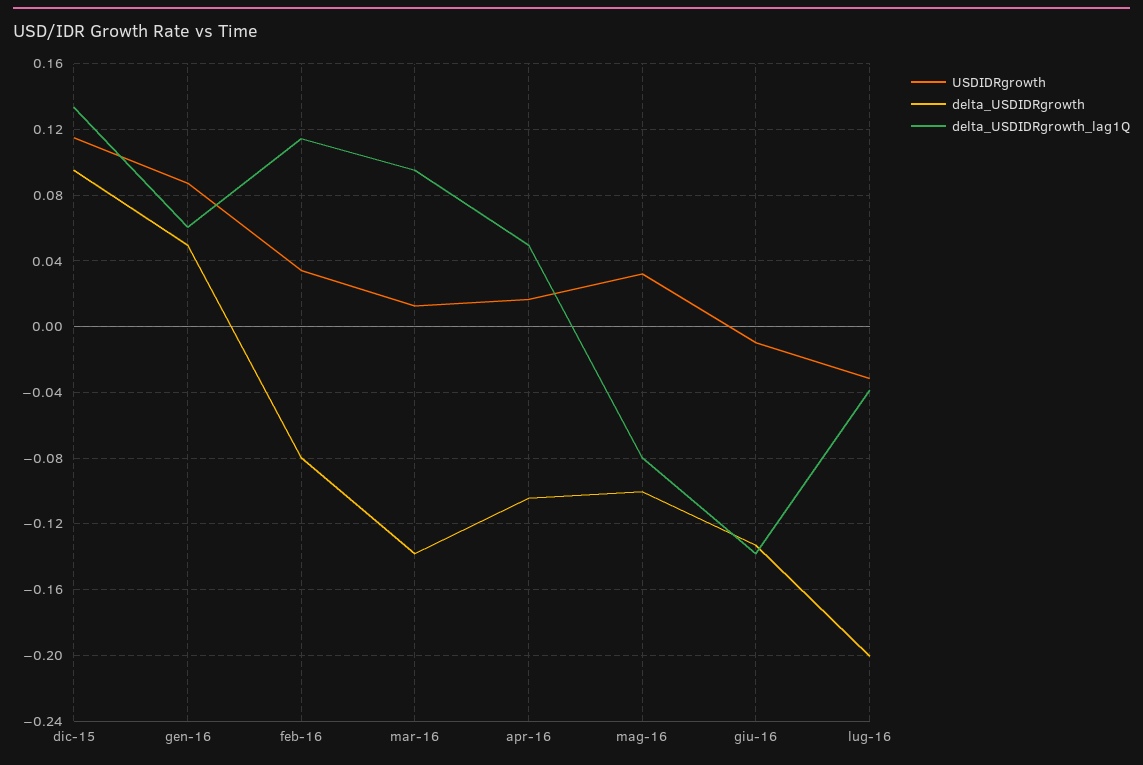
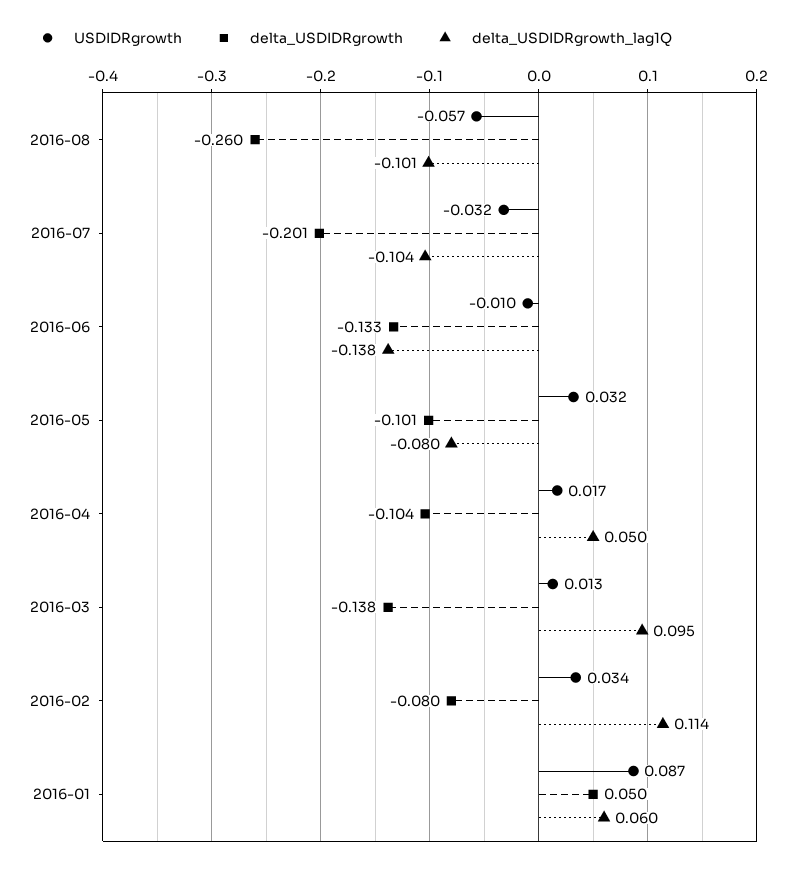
USDIDRgrowth, dic-15: 0.115 -> none
delta_USDIDRgrowth, dic-15: 0.095 -> none
delta_USDIDRgrowth_lag1Q, dic-15: 0.135 -> none
delta_USDIDRgrowth_lag1Q, lug-16: -0.04 -> -0.104
USDIDRgrowth, 2016-08: none -> -0.057
delta_USDIDRgrowth, 2016-08: none -> -0.26
delta_USDIDRgrowth_lag1Q, 2016-08: none -> -0.101

